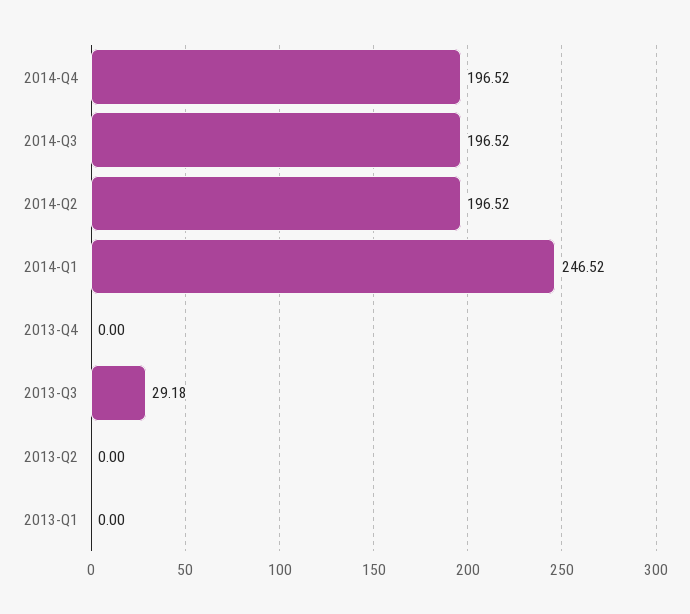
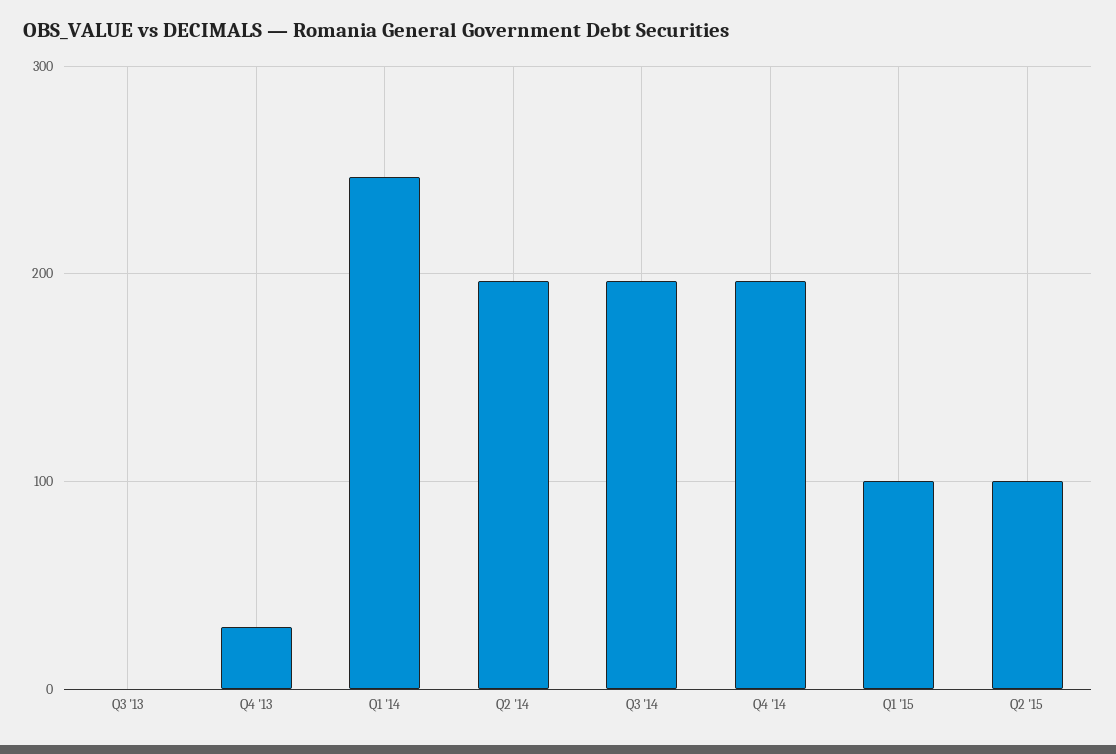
2013-Q4: 0 -> 30
2013-Q3: 29.18 -> 0
2013-Q2: 0 -> none
2013-Q1: 0 -> none
Q1 '15: none -> 100
Q2 '15: none -> 100

